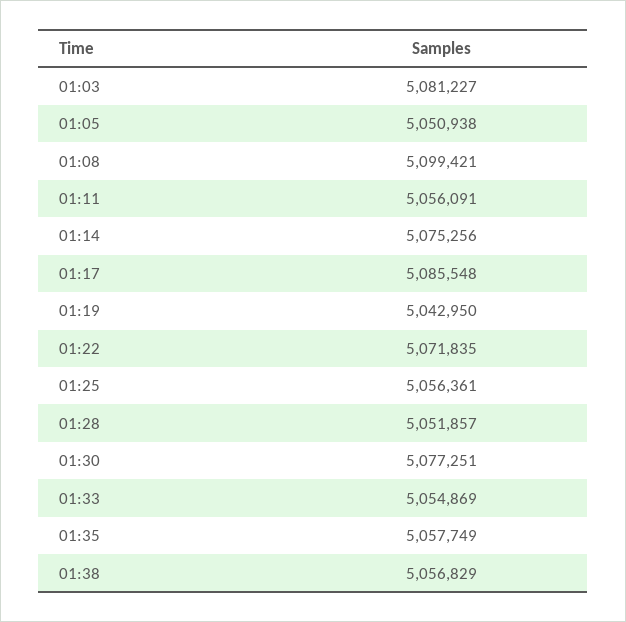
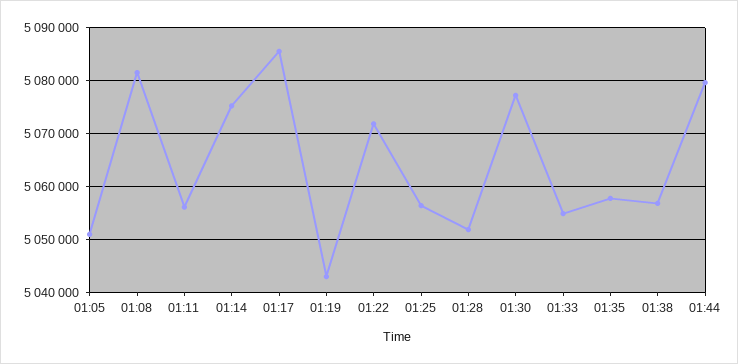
01:03: 5081227 -> none
01:08: 5099421 -> 5082000
01:44: none -> 5080000

